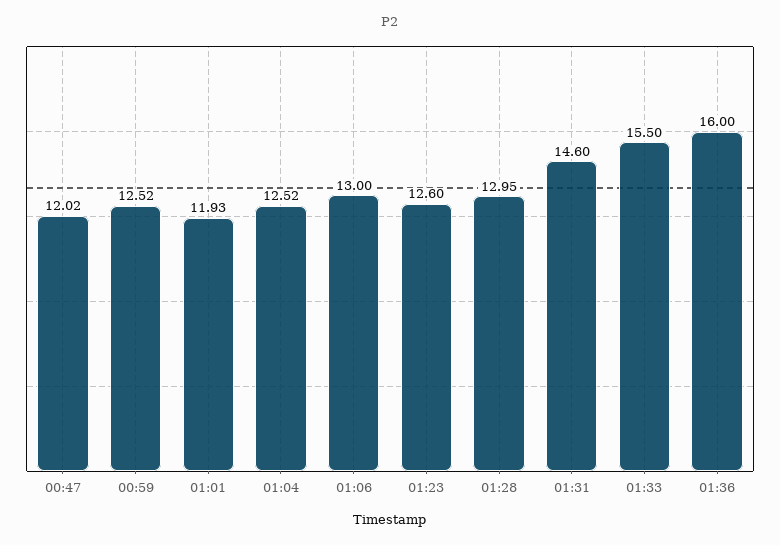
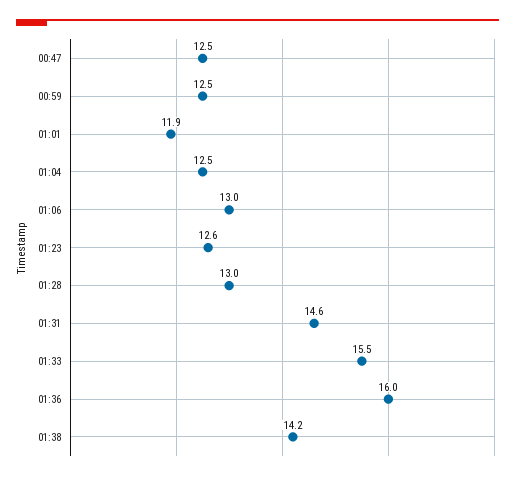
00:47: 12.02 -> 12.5
01:38: none -> 14.2

